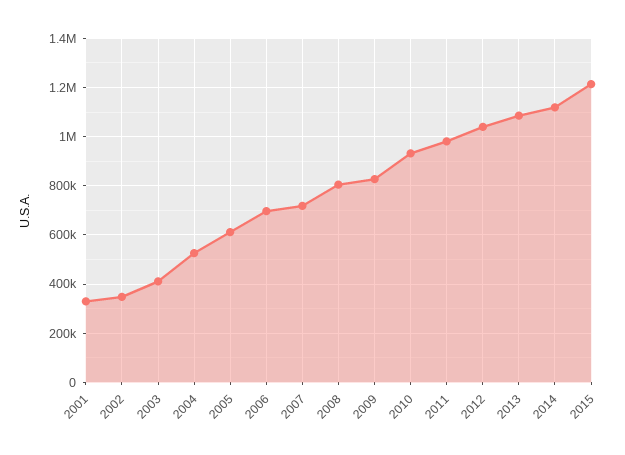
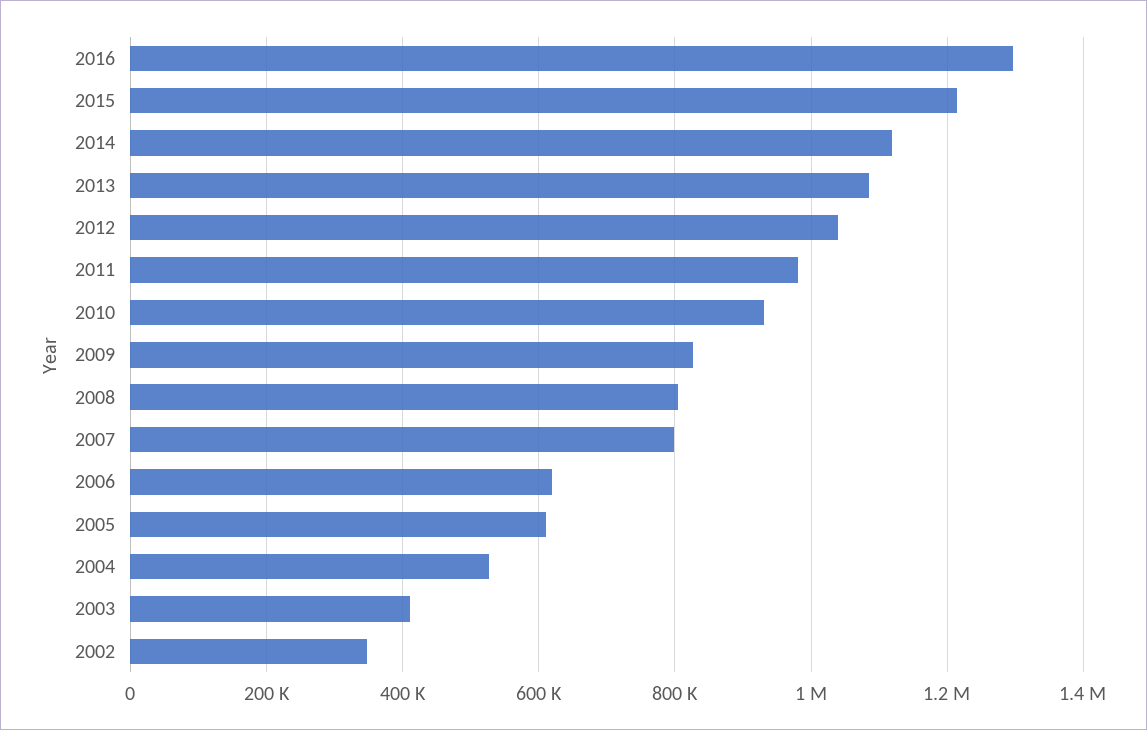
2001: 325000 -> none
2006: 700000 -> 620000
2007: 725000 -> 800000
2016: none -> 1300000

